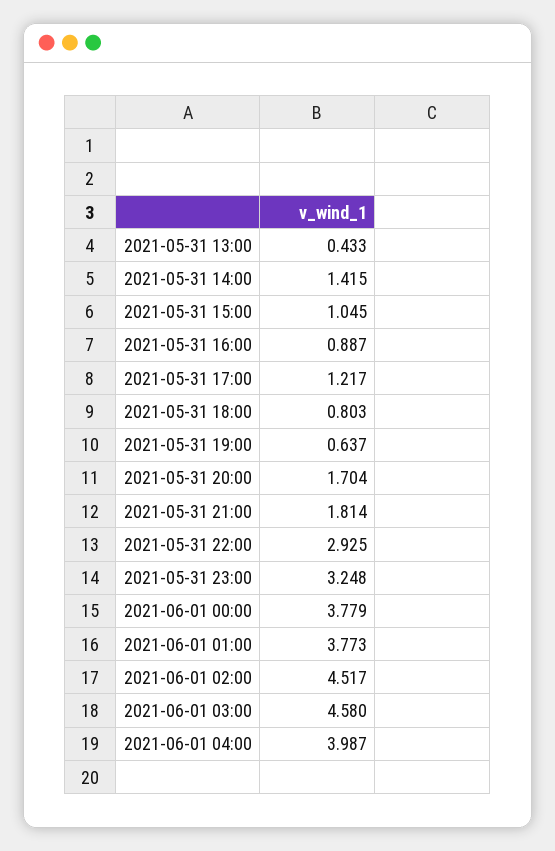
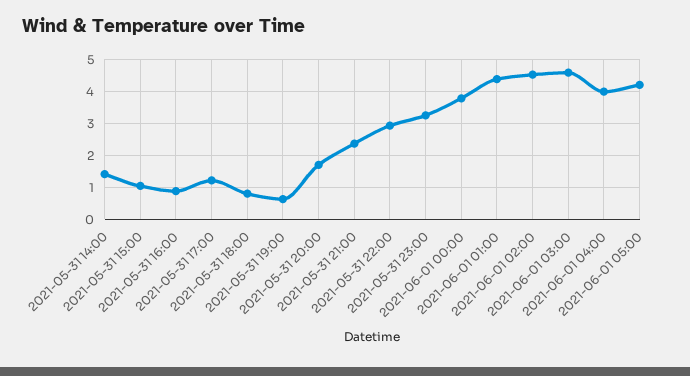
2021-05-31 13:00: 0.433 -> none
2021-05-31 21:00: 1.814 -> 2.4
2021-06-01 01:00: 3.773 -> 4.4
2021-06-01 05:00: none -> 4.2

